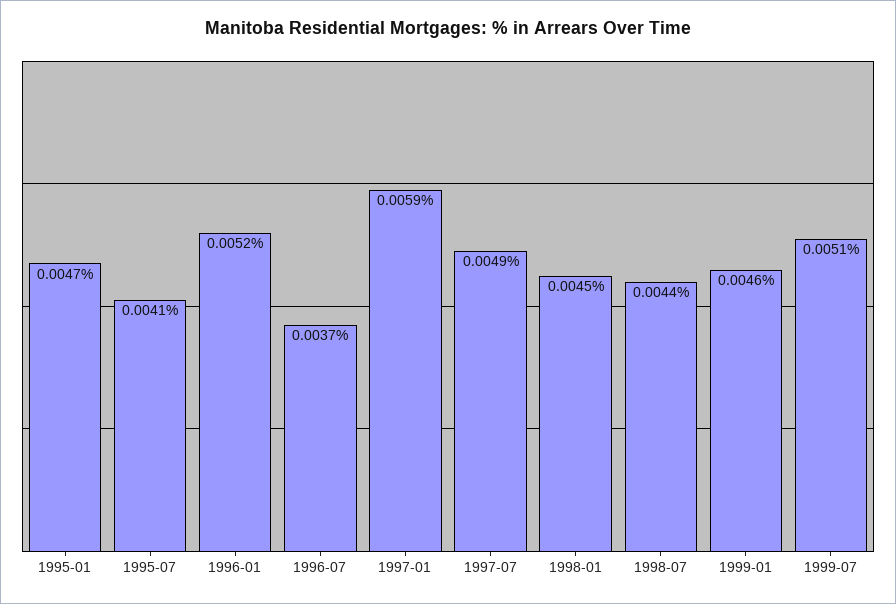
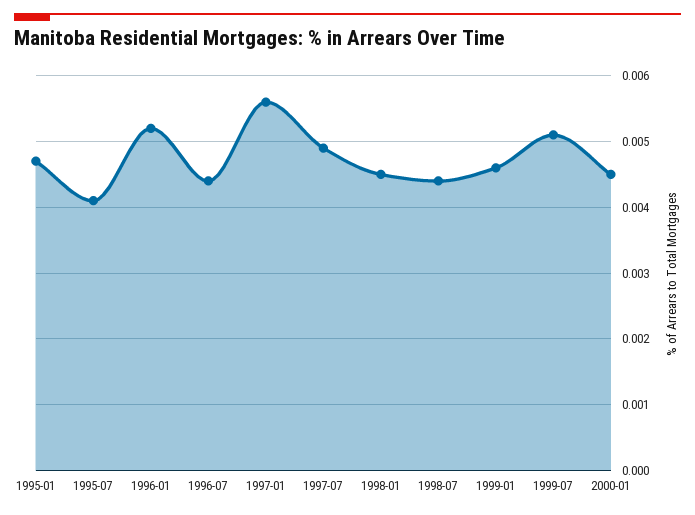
1996-07: 0.0037 -> 0.0044
1997-01: 0.0059 -> 0.0056
2000-01: none -> 0.0045

